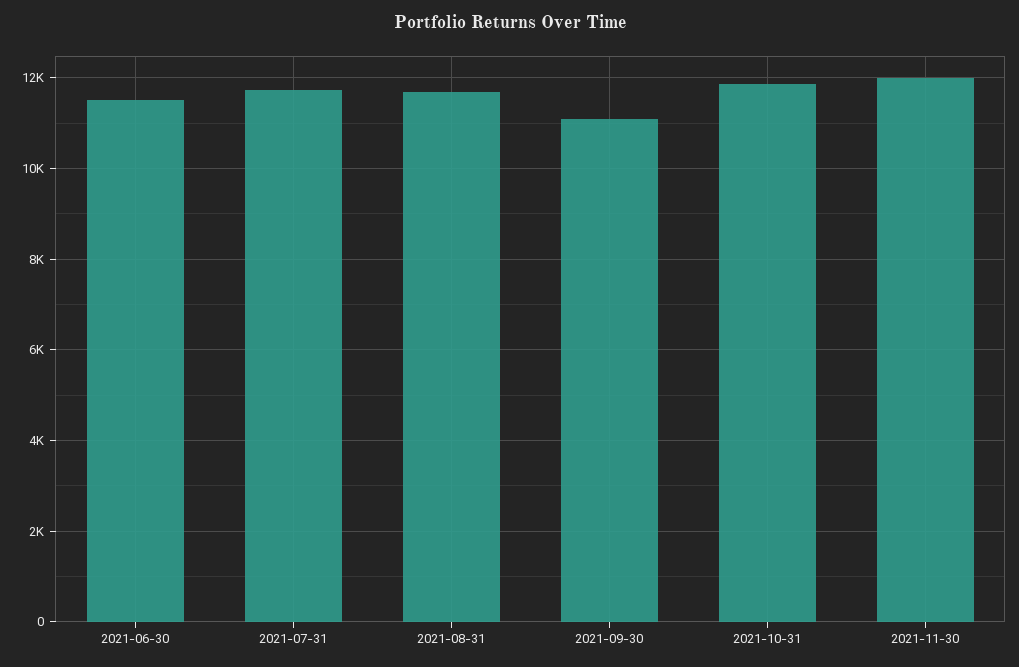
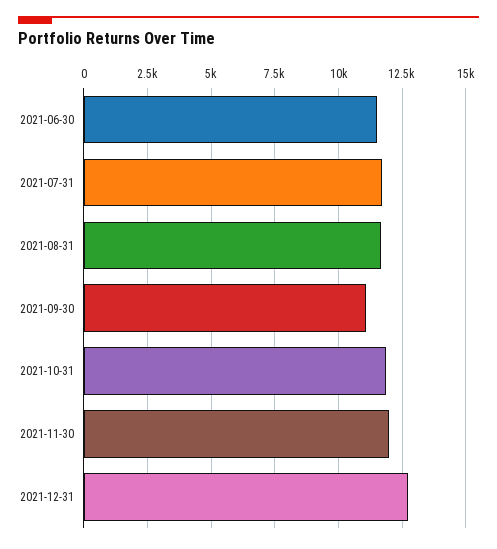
2021-12-31: none -> 12750

